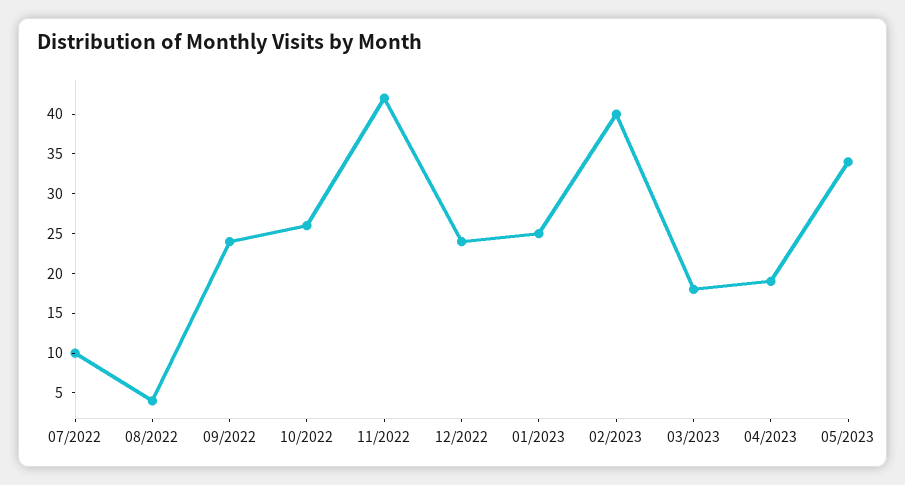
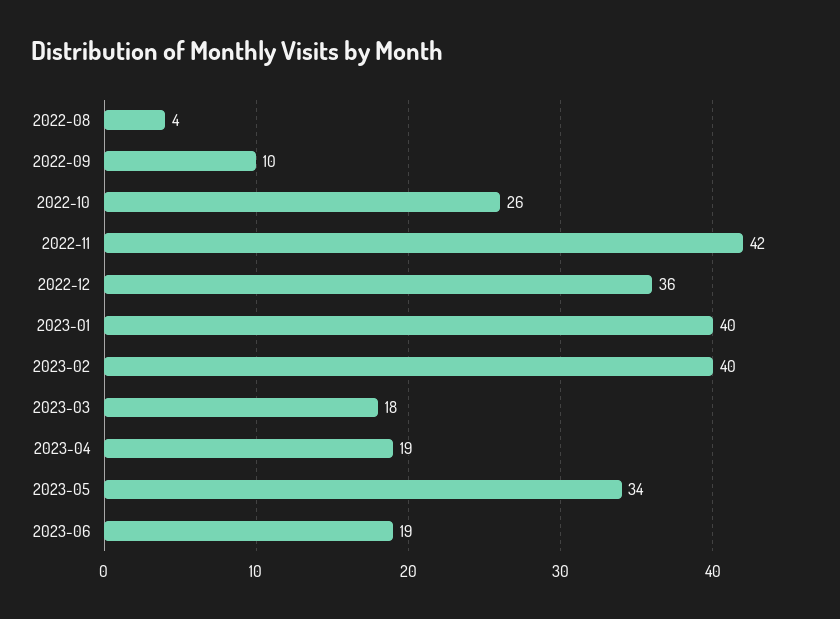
07/2022: 10 -> none
09/2022: 25 -> 10
12/2022: 25 -> 36
01/2023: 25 -> 40
2023-06: none -> 19

